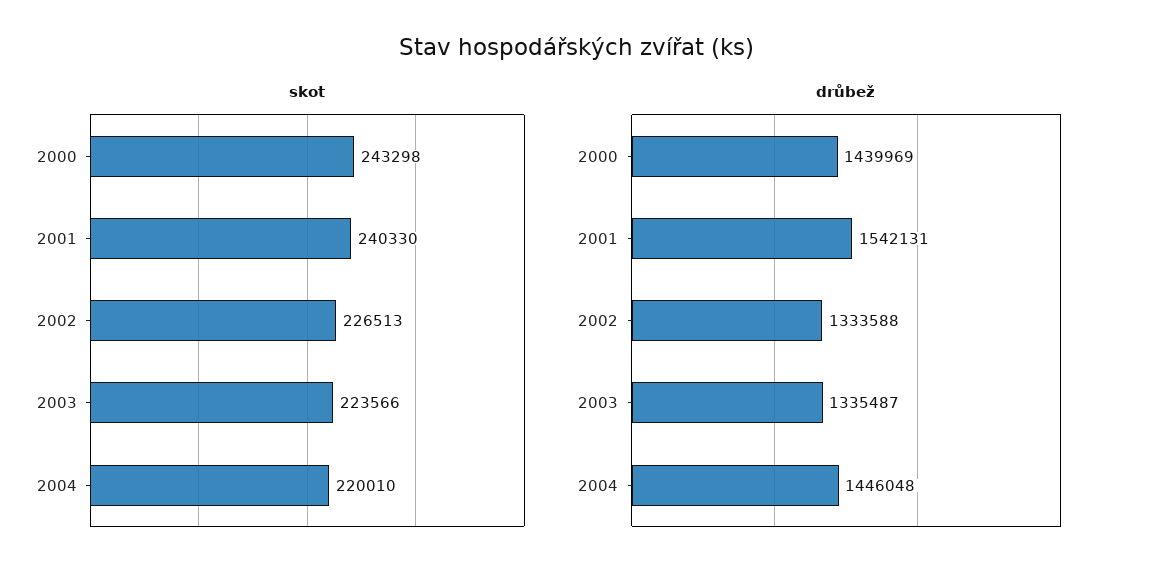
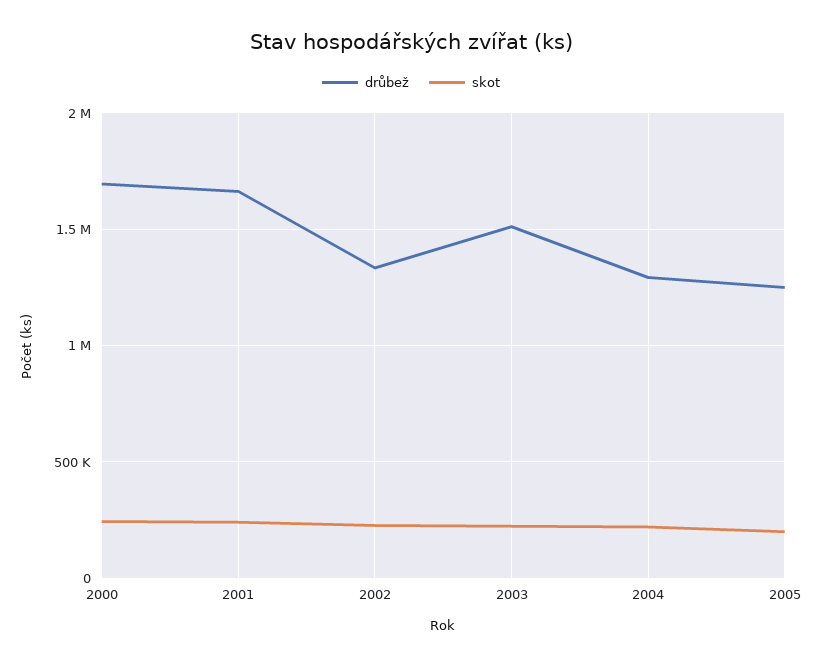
drůbež, 2000: 1439969 -> 1700000
drůbež, 2001: 1542131 -> 1650000
drůbež, 2003: 1335487 -> 1500000
drůbež, 2004: 1446048 -> 1300000
drůbež, 2005: none -> 1250000
skot, 2005: none -> 200000

